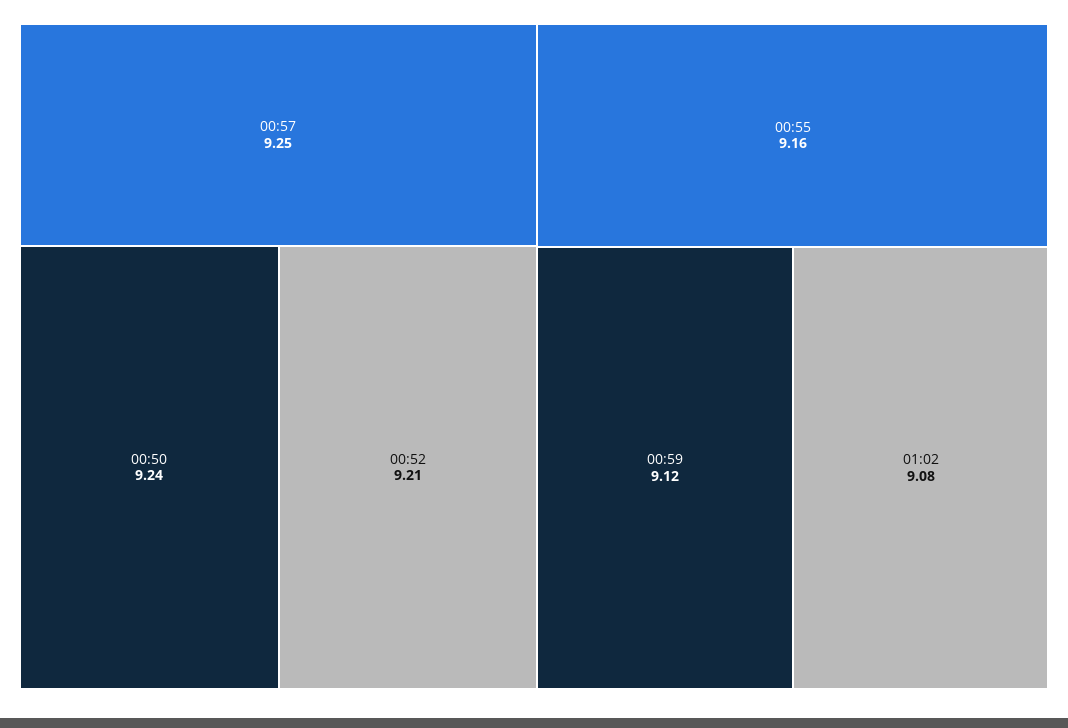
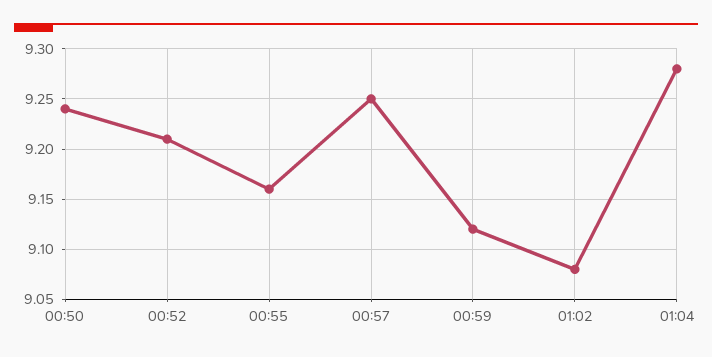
01:04: none -> 9.28

